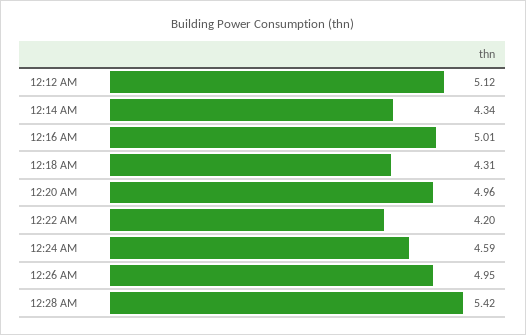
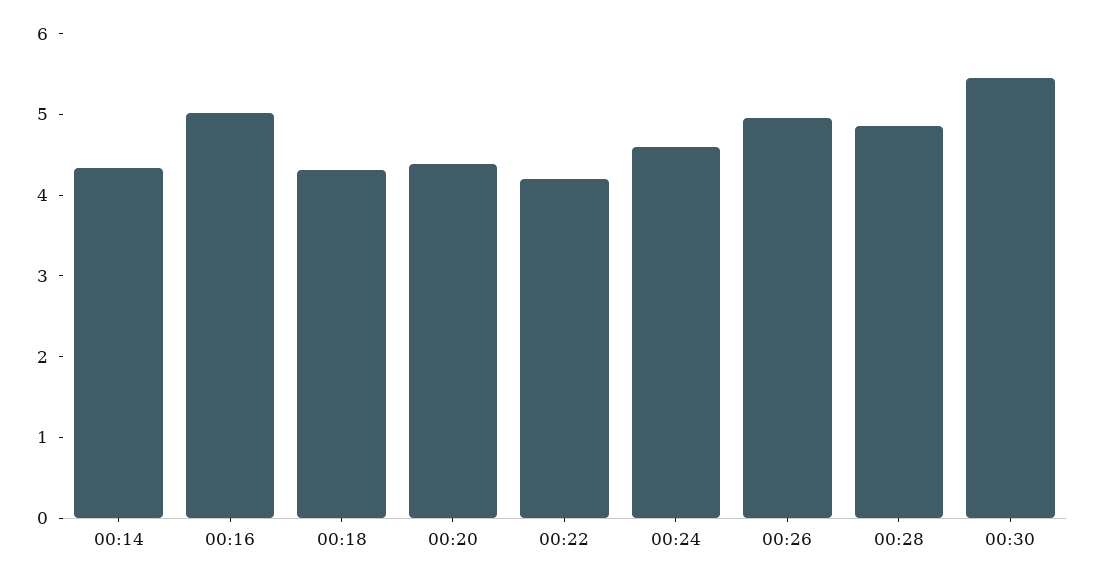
12:12 AM: 5.12 -> none
12:20 AM: 4.96 -> 4.4
12:28 AM: 5.42 -> 4.8
00:30: none -> 5.4

